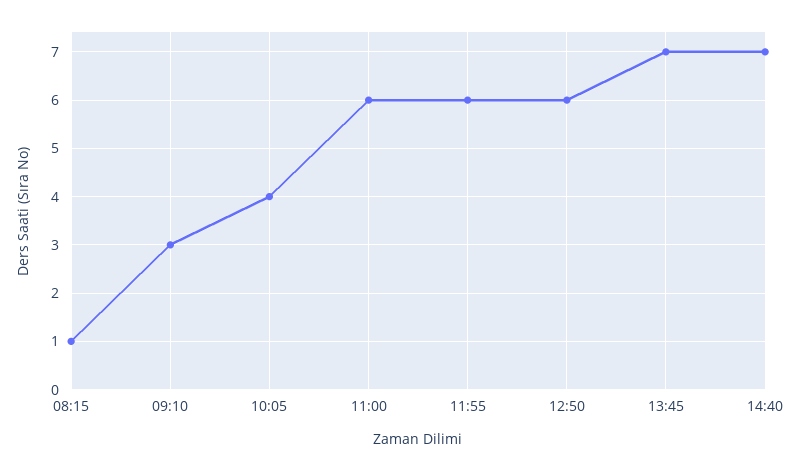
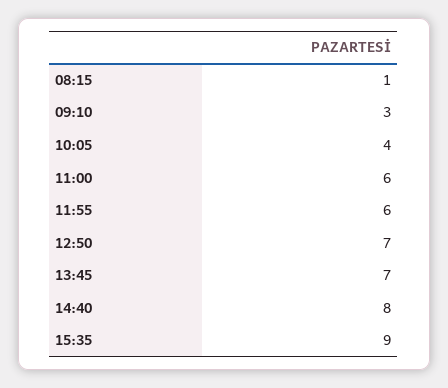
12:50: 6 -> 7
14:40: 7 -> 8
15:35: none -> 9

